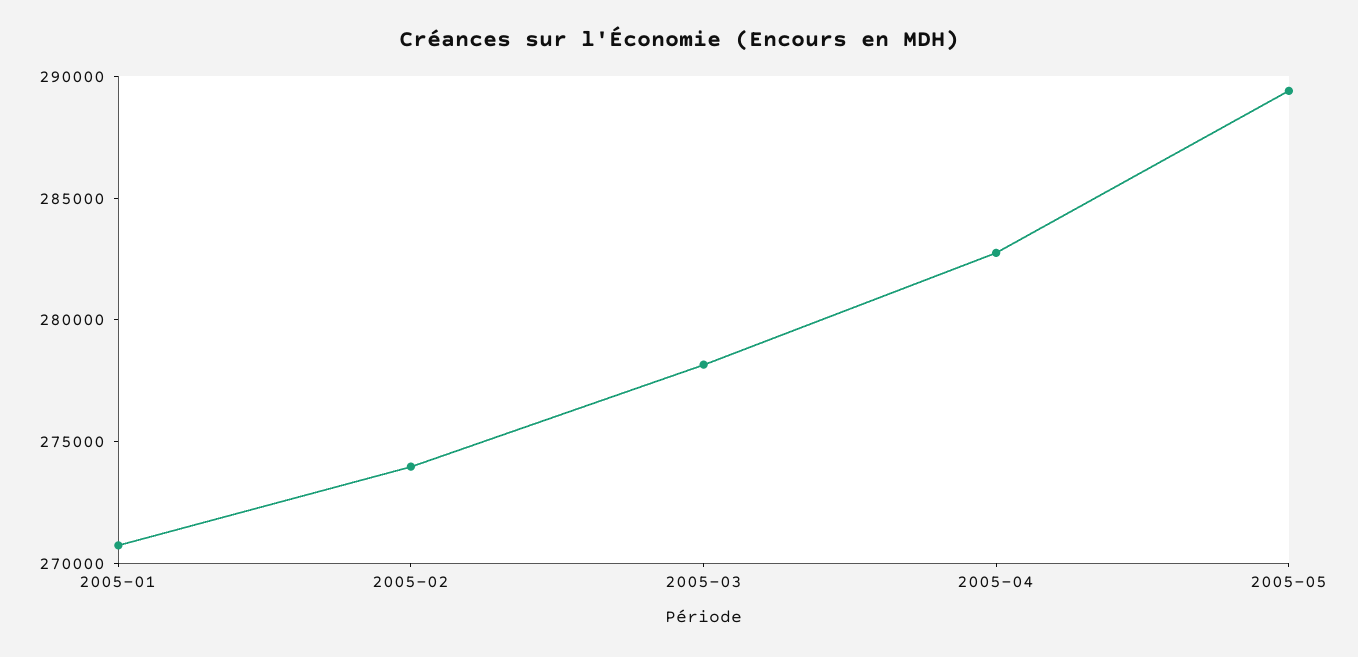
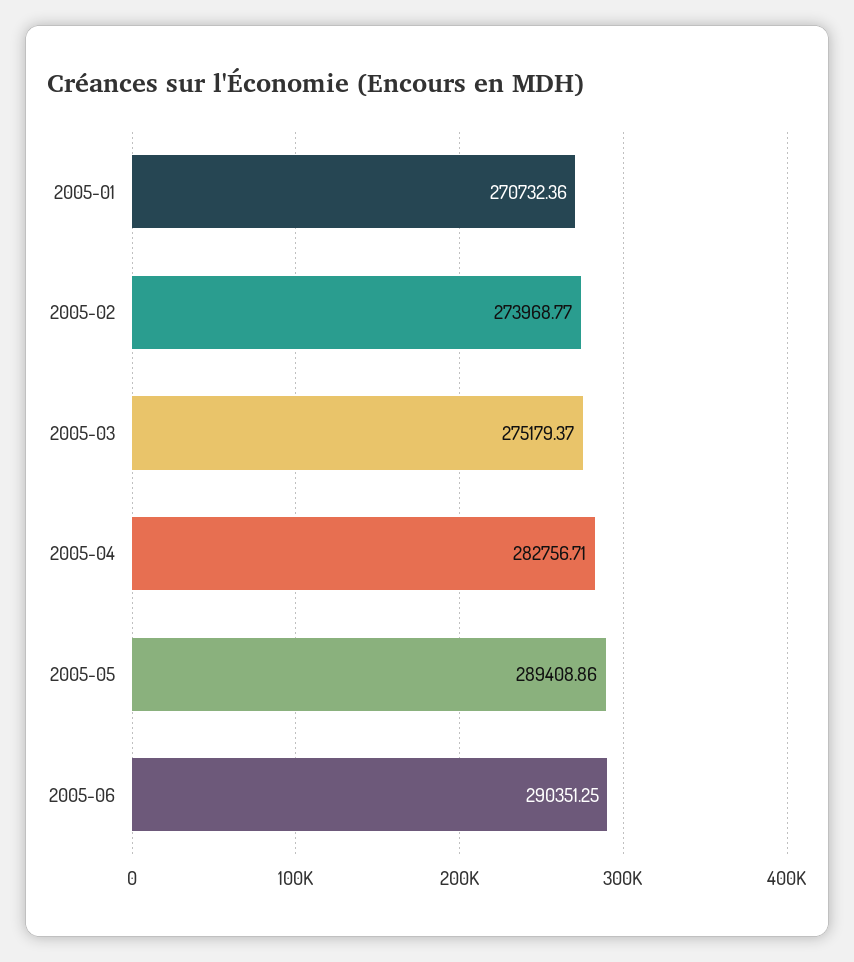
2005-03: 278000 -> 275179.37
2005-06: none -> 290351.25

